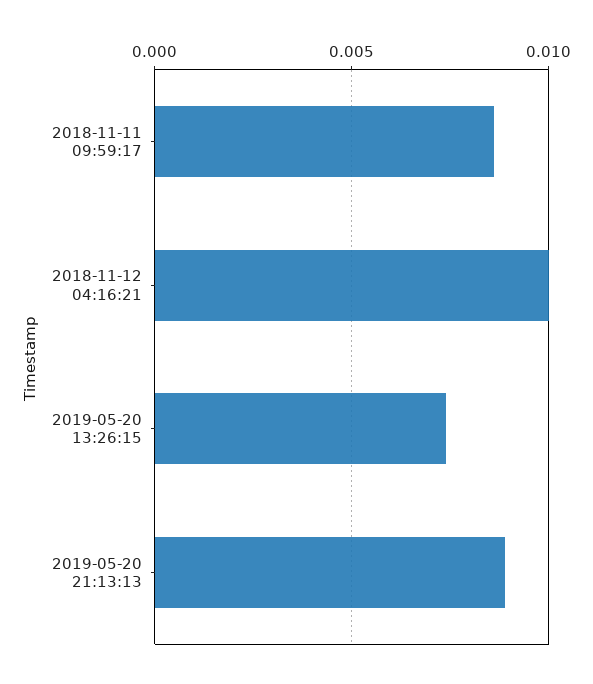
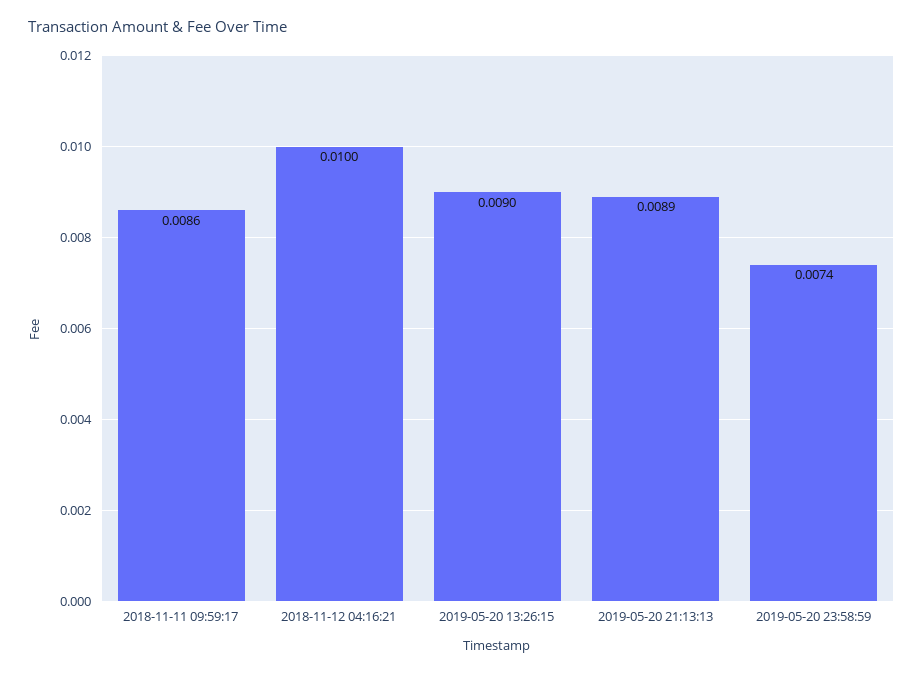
2019-05-20 13:26:15: 0.0075 -> 0.009
2019-05-20 23:58:59: none -> 0.0074

